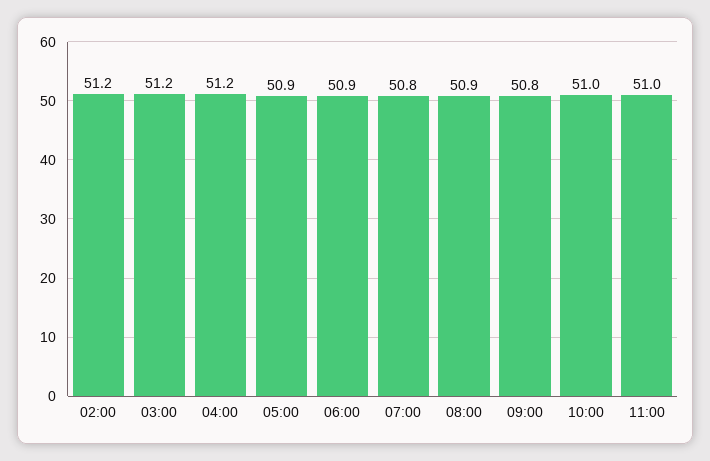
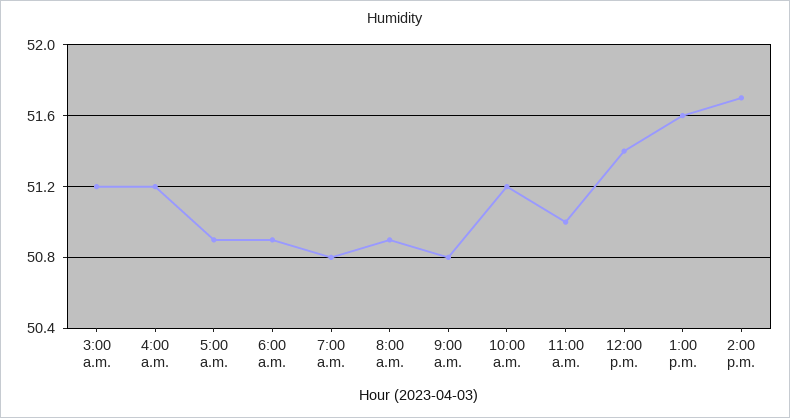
02:00: 51.2 -> none
10:00: 51 -> 51.2
12:00 p.m.: none -> 51.4
1:00 p.m.: none -> 51.6
2:00 p.m.: none -> 51.7

